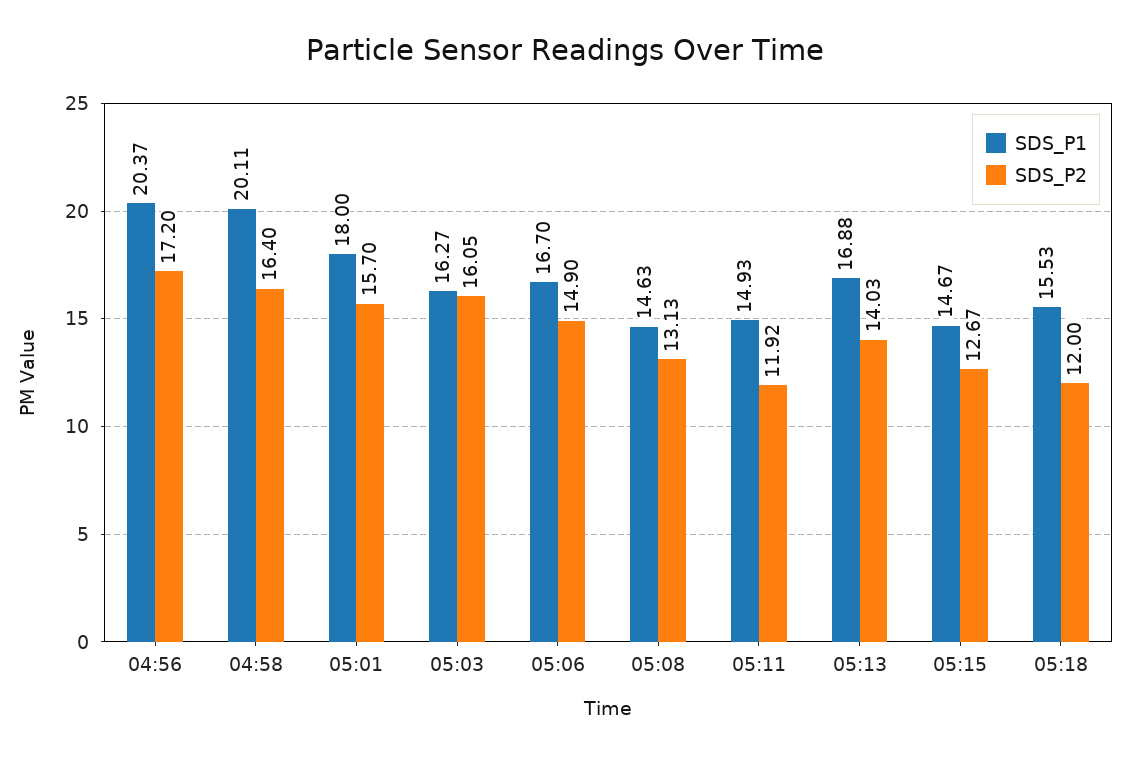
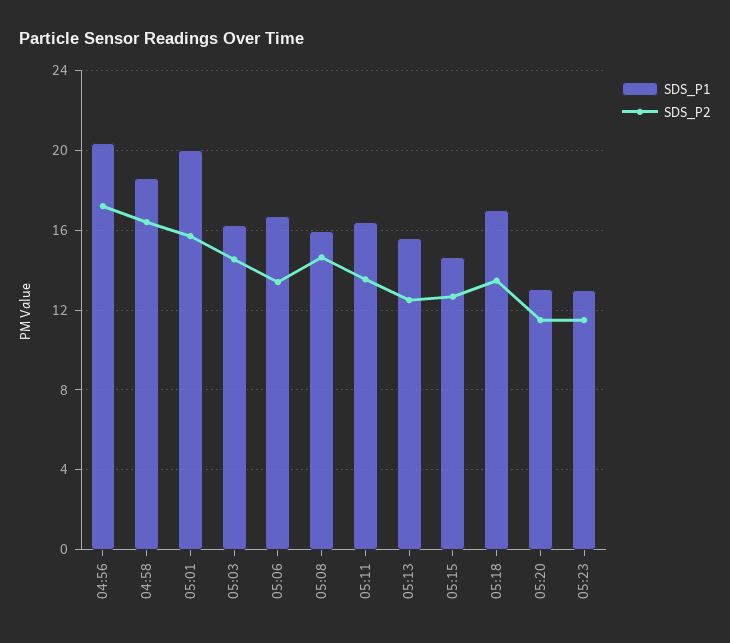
SDS_P1, 04:58: 20.11 -> 18.5
SDS_P1, 05:01: 18 -> 20
SDS_P2, 05:03: 16.05 -> 14.5
SDS_P2, 05:06: 14.9 -> 13.5
SDS_P1, 05:08: 14.63 -> 16
SDS_P2, 05:08: 13.13 -> 14.5
SDS_P1, 05:11: 14.93 -> 16.5
SDS_P2, 05:11: 11.92 -> 13.5
SDS_P1, 05:13: 16.88 -> 15.5
SDS_P2, 05:13: 14.03 -> 12.5
SDS_P1, 05:18: 15.53 -> 17
SDS_P2, 05:18: 12 -> 13.5
SDS_P1, 05:20: none -> 13
SDS_P2, 05:20: none -> 11.5
SDS_P1, 05:23: none -> 13
SDS_P2, 05:23: none -> 11.5

